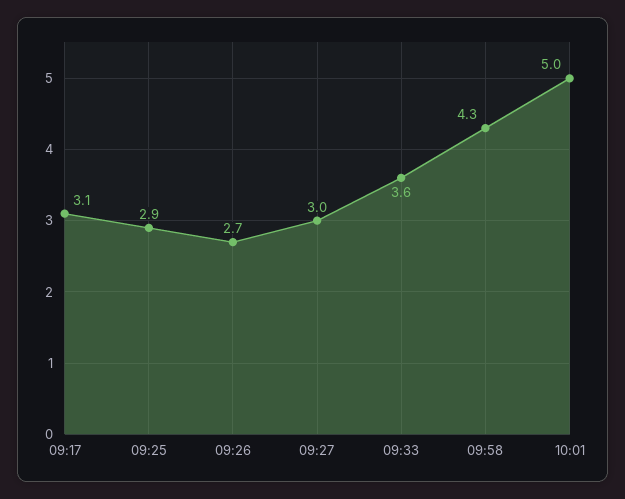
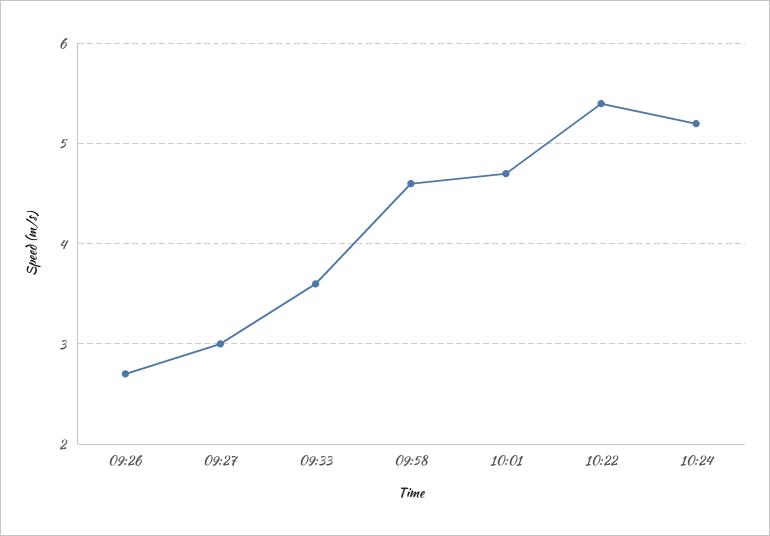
09:17: 3.1 -> none
09:25: 2.9 -> none
09:58: 4.3 -> 4.6
10:01: 5 -> 4.7
10:22: none -> 5.4
10:24: none -> 5.2

